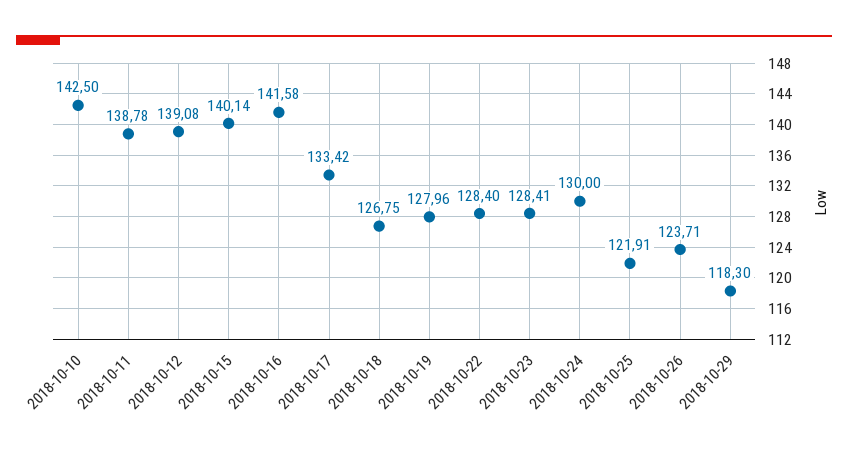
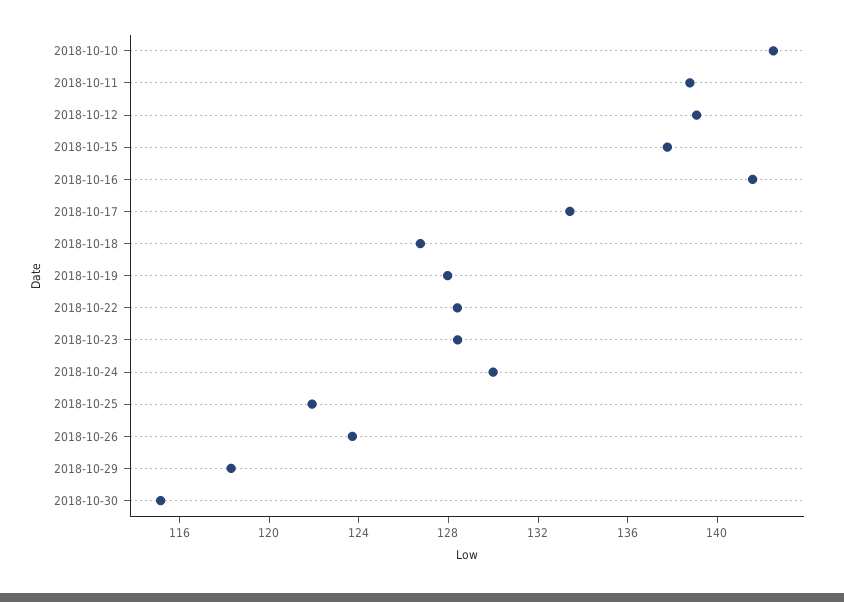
2018-10-15: 140.14 -> 138
2018-10-30: none -> 115

